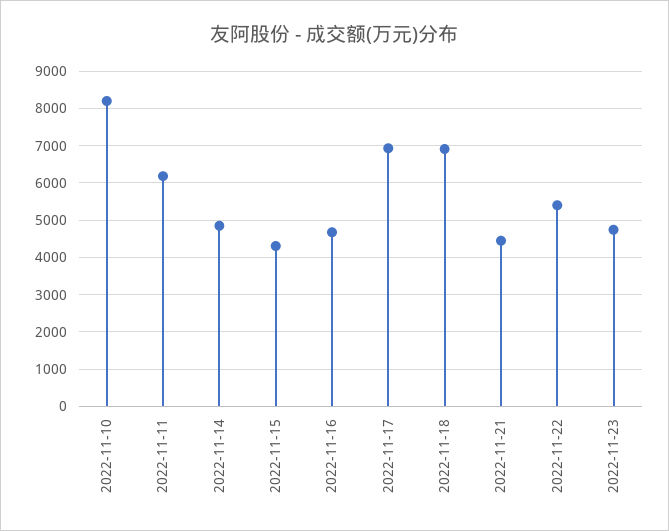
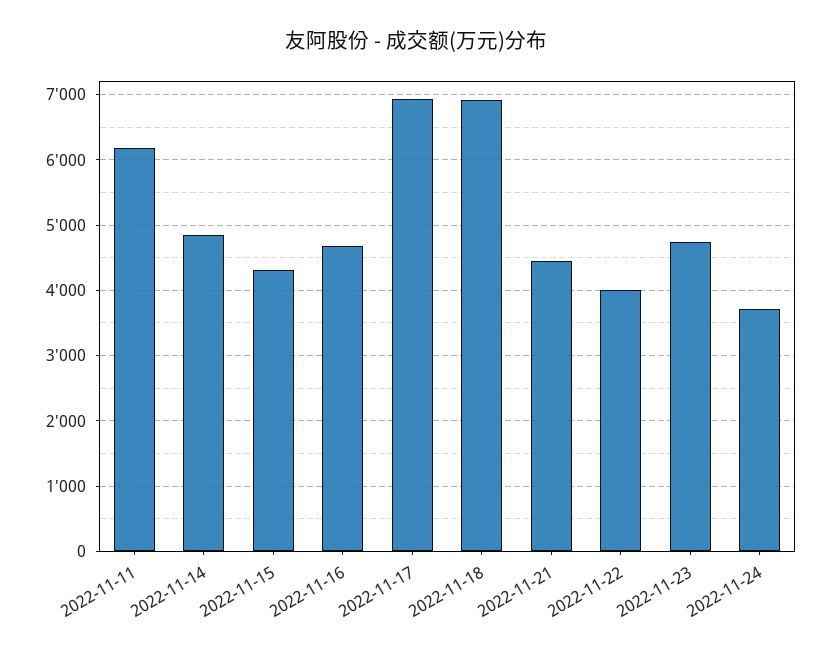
2022-11-10: 8200 -> none
2022-11-22: 5400 -> 4000
2022-11-24: none -> 3700

